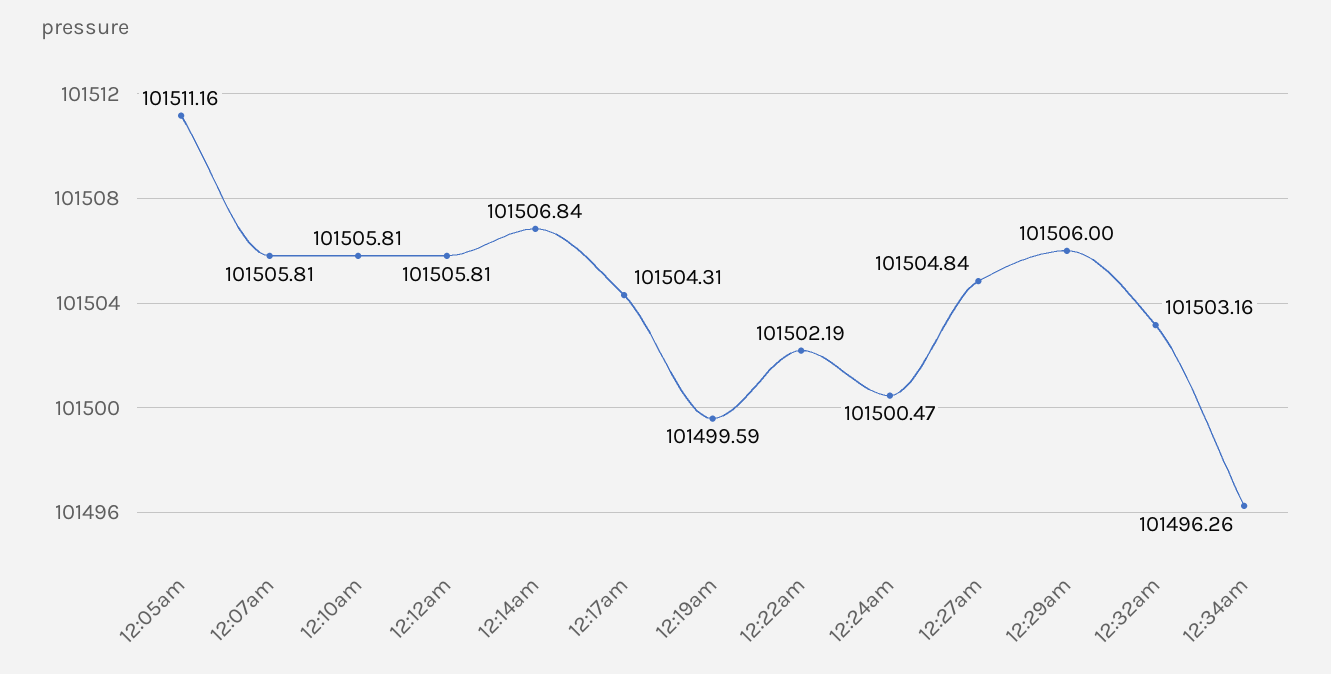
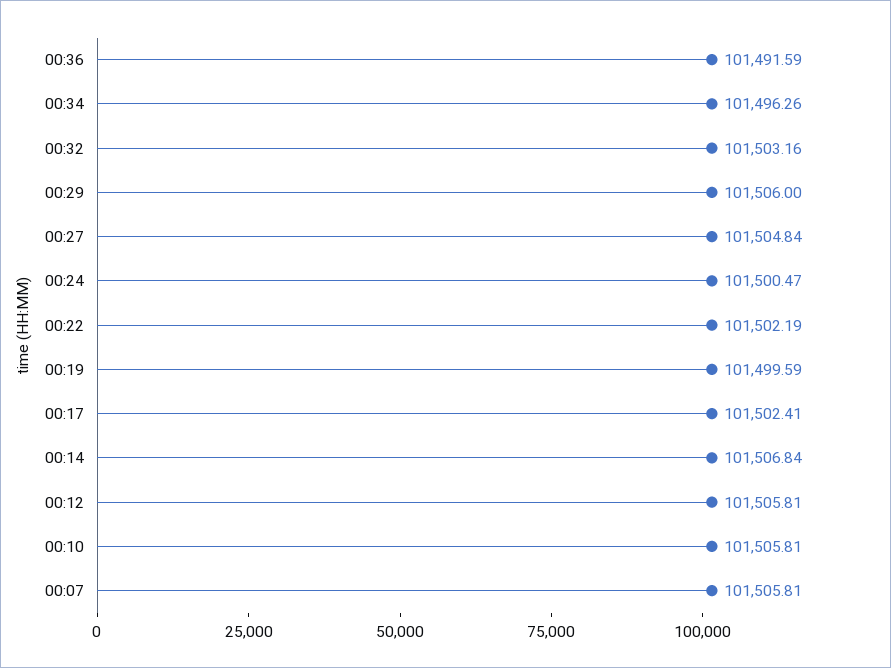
12:05am: 101511.16 -> none
12:17am: 101504.31 -> 101502.41
00:36: none -> 101491.59

